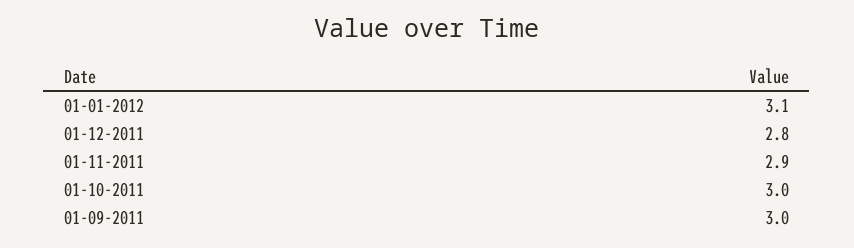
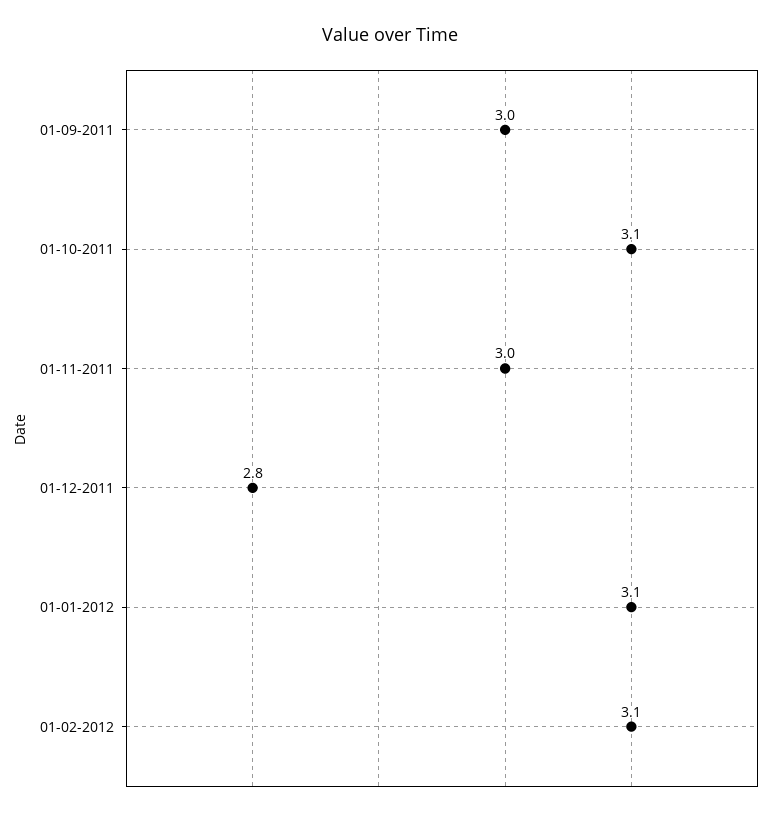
01-11-2011: 2.9 -> 3
01-10-2011: 3 -> 3.1
01-02-2012: none -> 3.1

